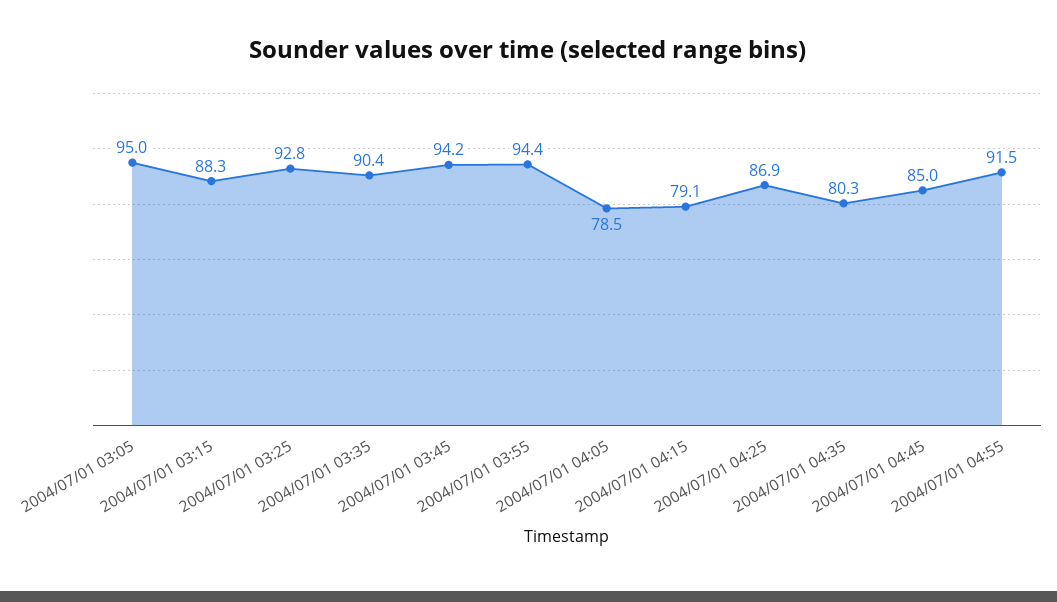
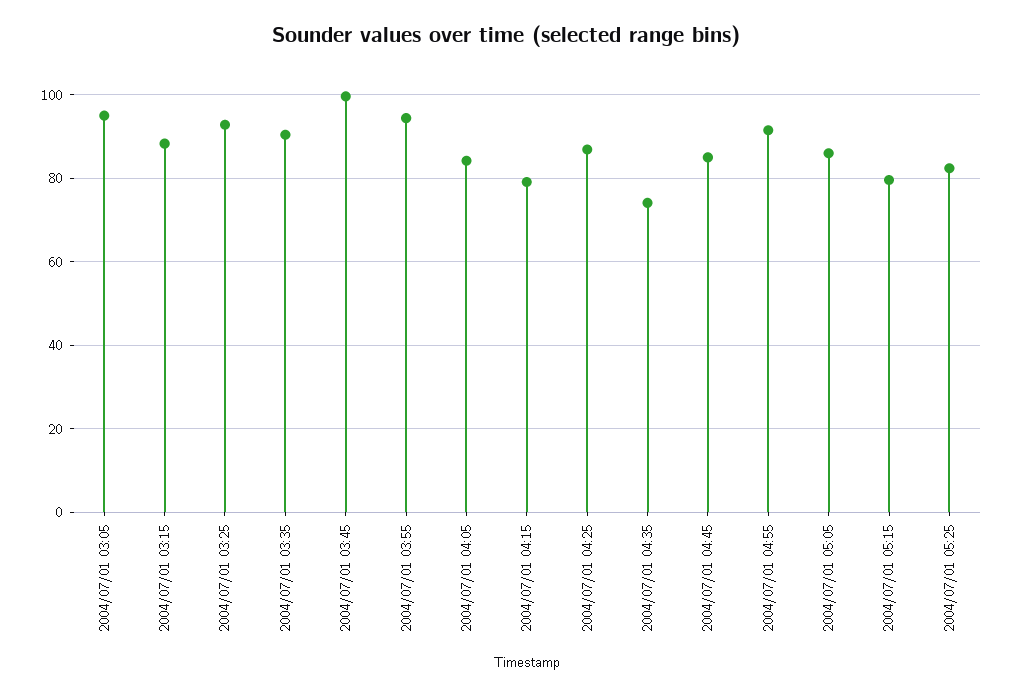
2004/07/01 03:45: 94.2 -> 100
2004/07/01 04:05: 78.5 -> 84
2004/07/01 04:35: 80.3 -> 74
2004/07/01 05:05: none -> 86
2004/07/01 05:15: none -> 80
2004/07/01 05:25: none -> 82

